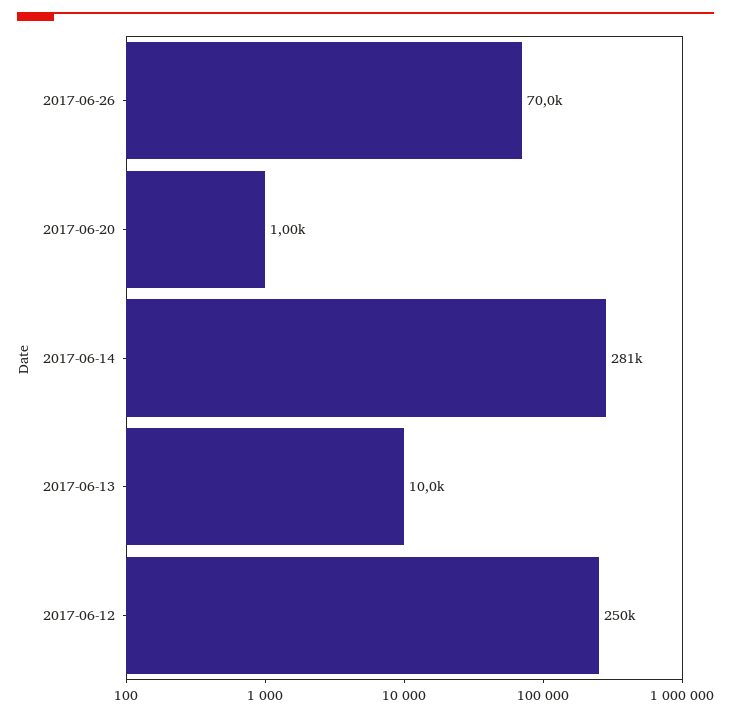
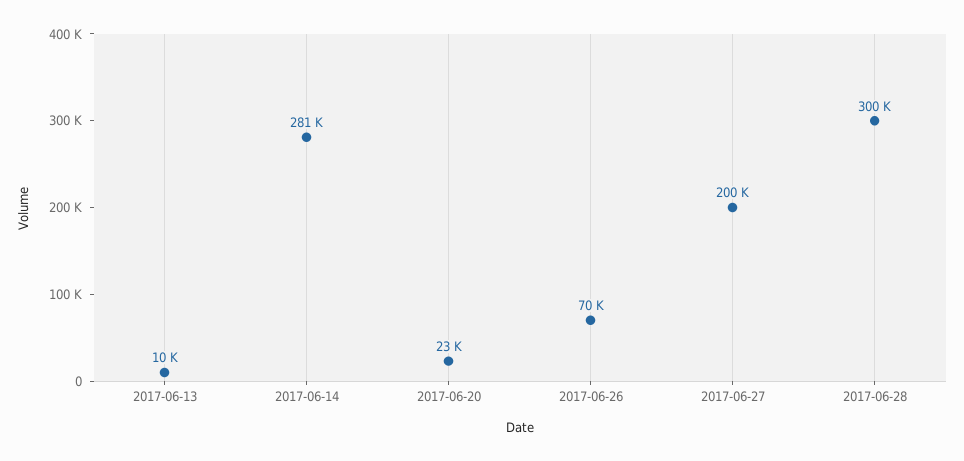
2017-06-20: 1000 -> 23000
2017-06-12: 250000 -> none
2017-06-27: none -> 200000
2017-06-28: none -> 300000

